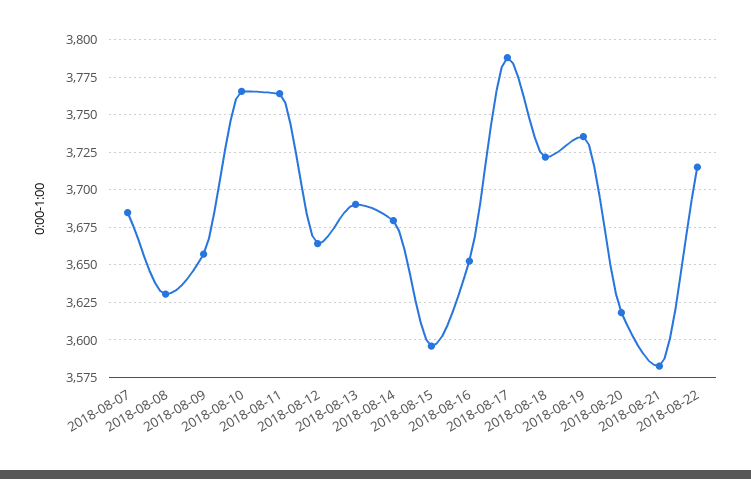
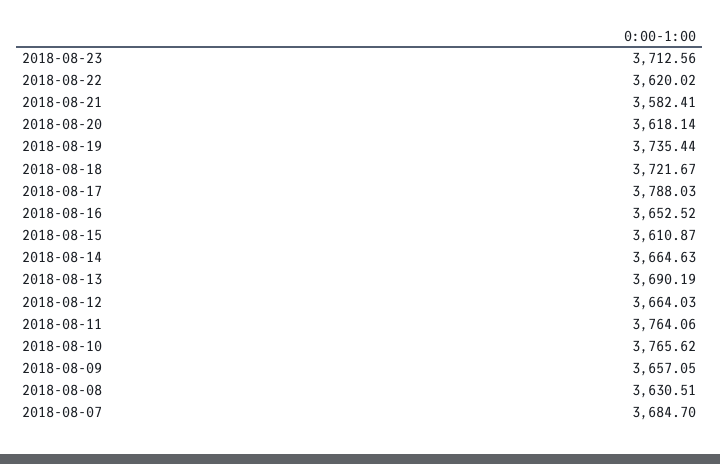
2018-08-14: 3680 -> 3664.63
2018-08-15: 3595 -> 3610.87
2018-08-22: 3715 -> 3620.02
2018-08-23: none -> 3712.56

